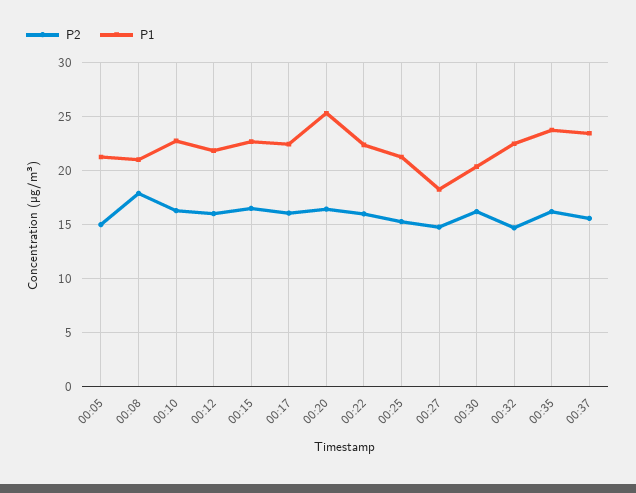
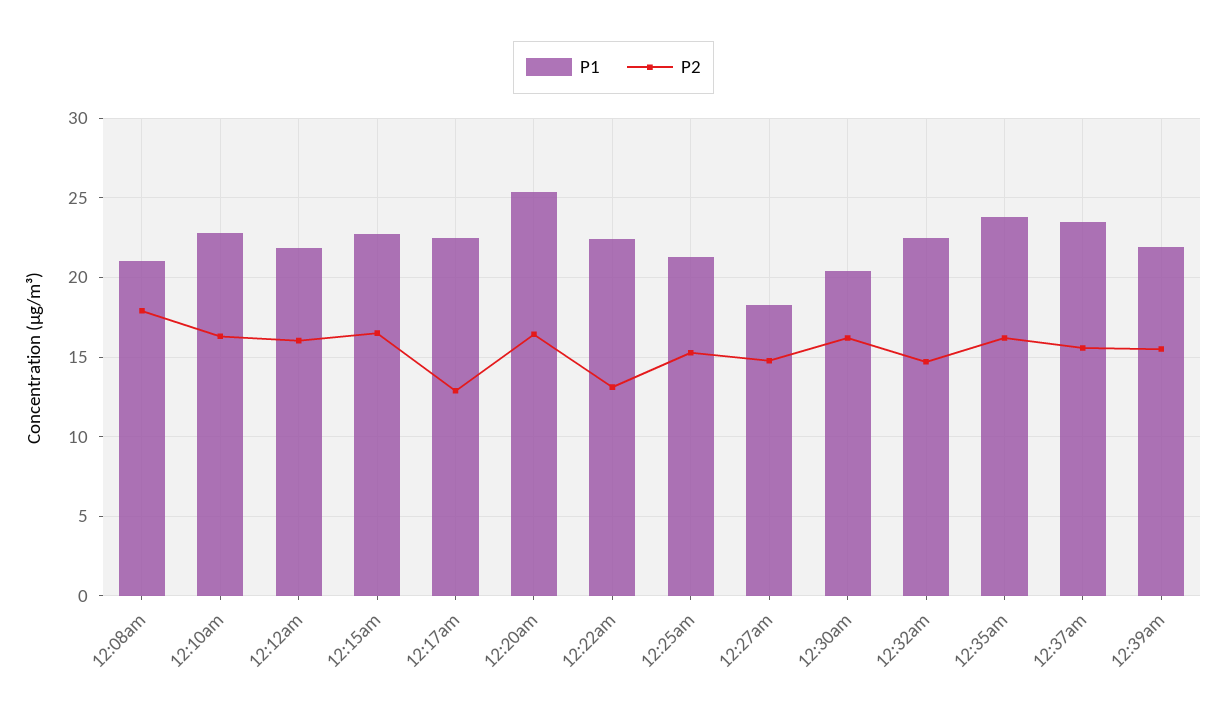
P2, 00:05: 15 -> none
P1, 00:05: 21 -> none
P2, 00:17: 16 -> 13
P2, 00:22: 16 -> 13
P1, 12:39am: none -> 22
P2, 12:39am: none -> 15.5

